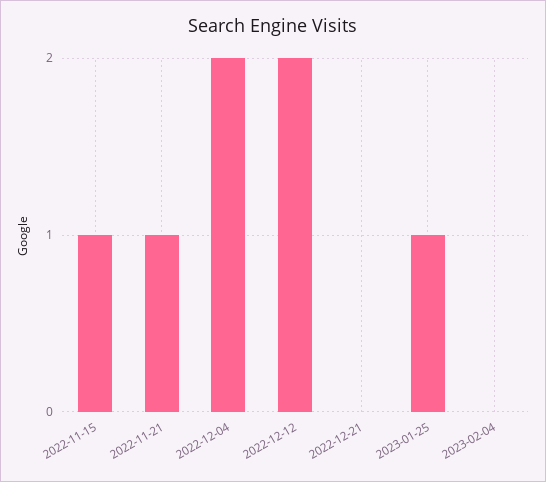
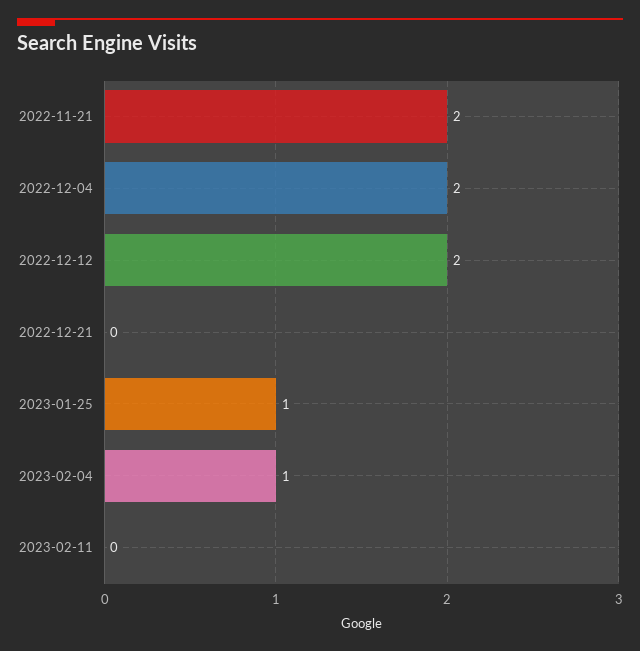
2022-11-15: 1 -> none
2022-11-21: 1 -> 2
2023-02-04: 0 -> 1
2023-02-11: none -> 0

